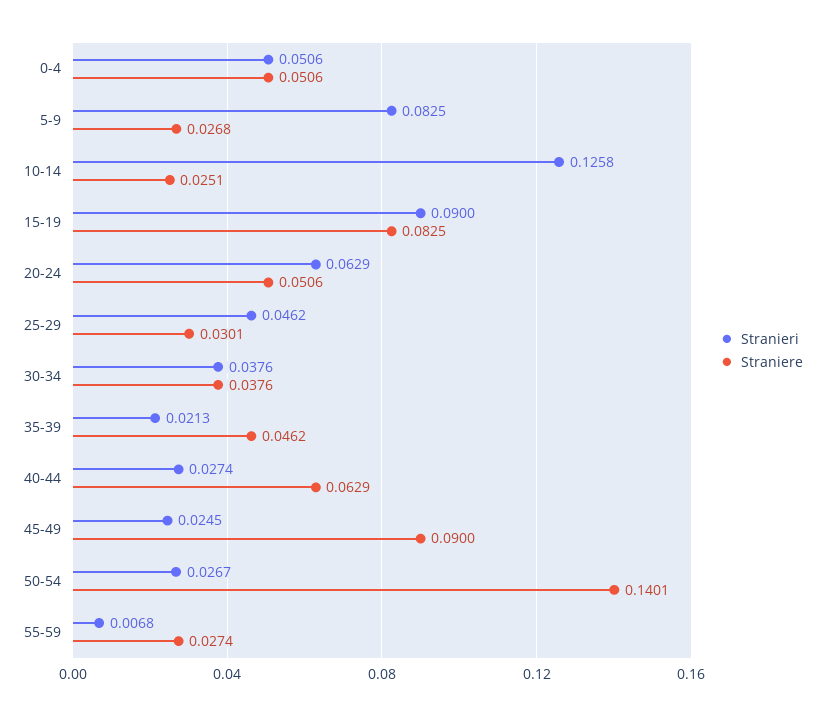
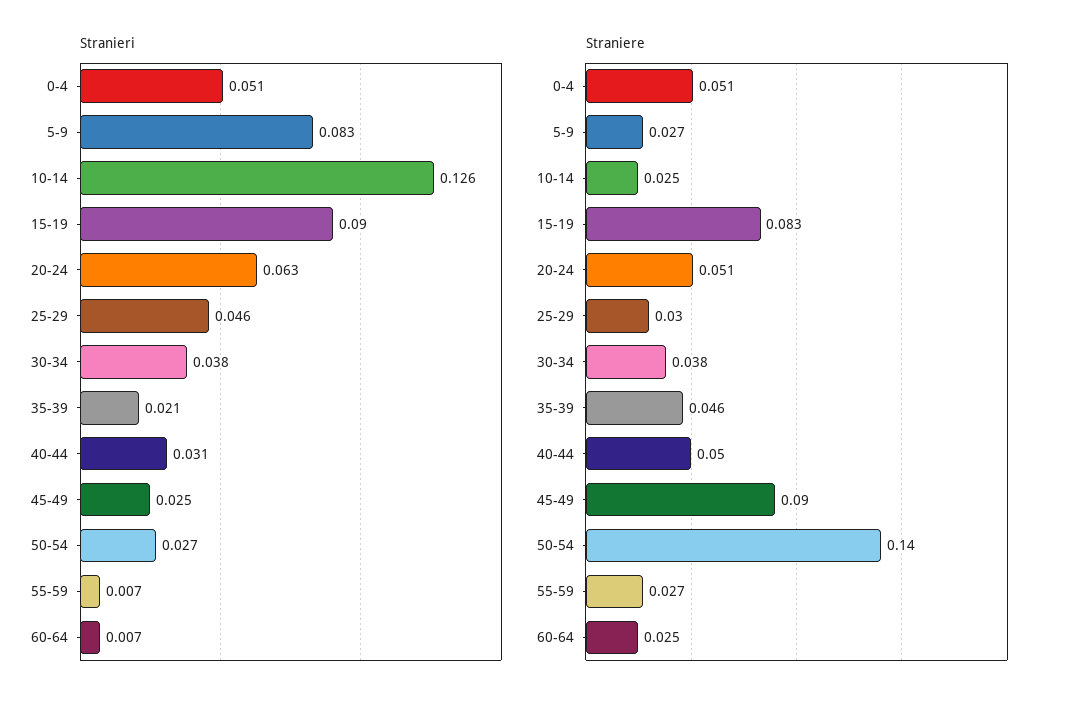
Stranieri, 40-44: 0.0274 -> 0.031
Straniere, 40-44: 0.0629 -> 0.05
Stranieri, 60-64: none -> 0.007
Straniere, 60-64: none -> 0.025

